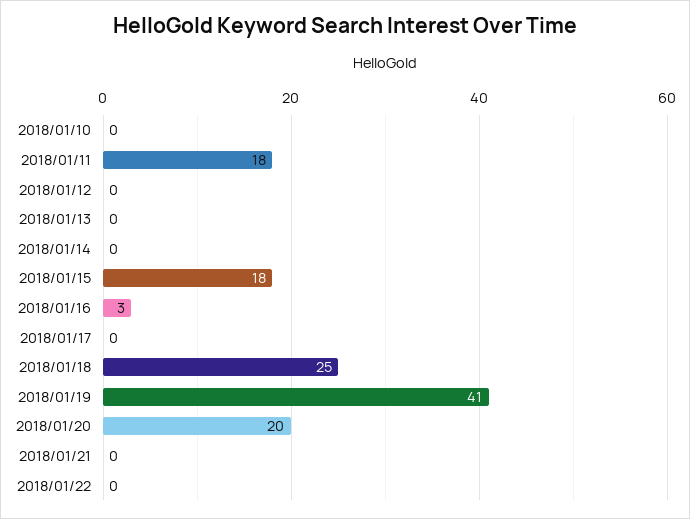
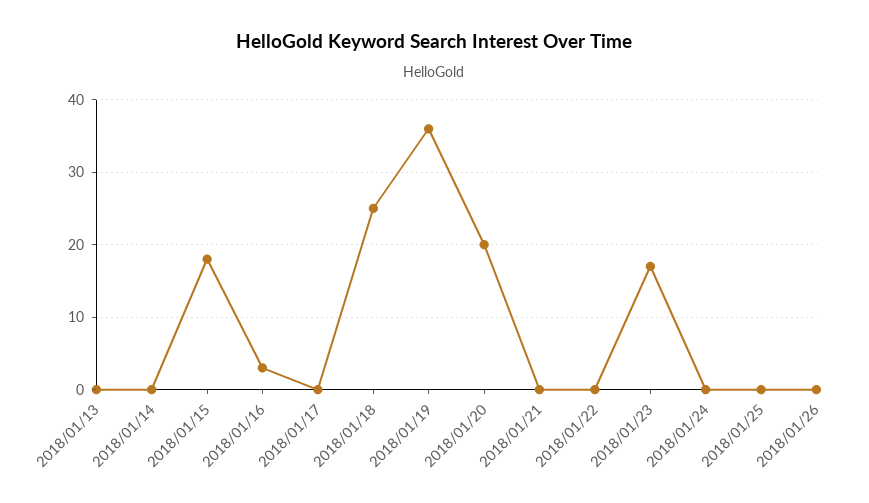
2018/01/10: 0 -> none
2018/01/11: 18 -> none
2018/01/12: 0 -> none
2018/01/19: 41 -> 36
2018/01/23: none -> 17
2018/01/24: none -> 0
2018/01/25: none -> 0
2018/01/26: none -> 0

